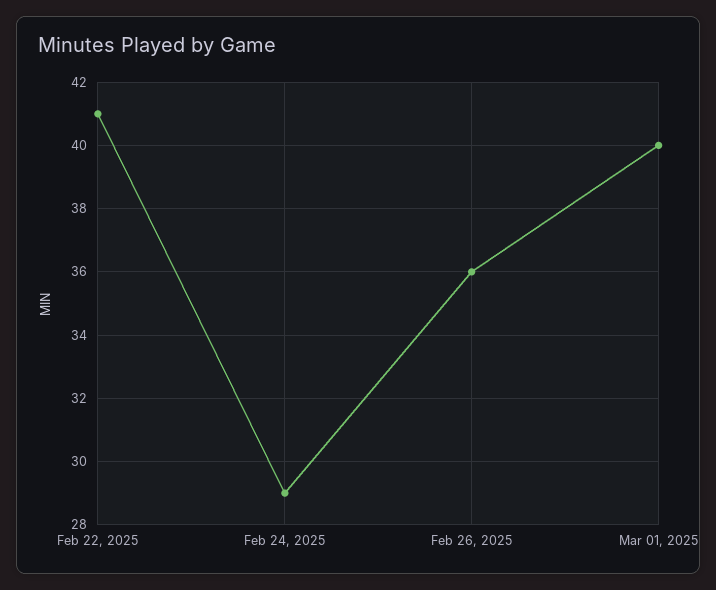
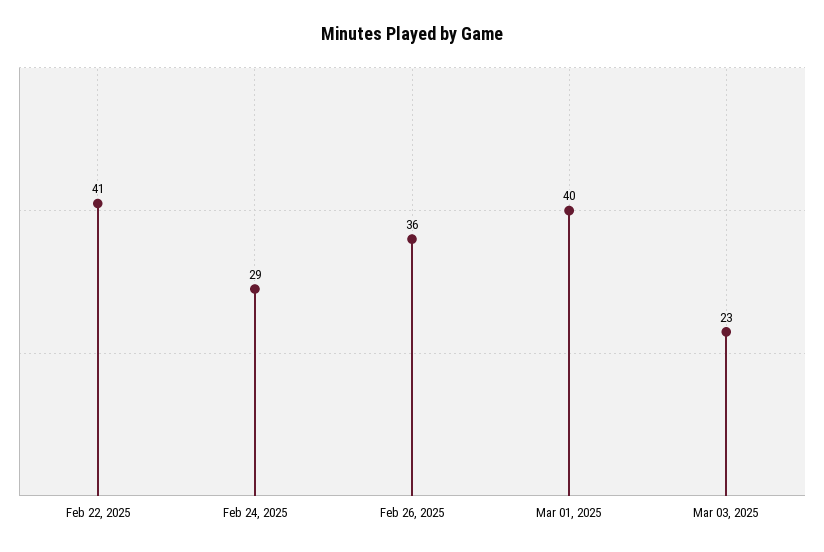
Mar 03, 2025: none -> 23

